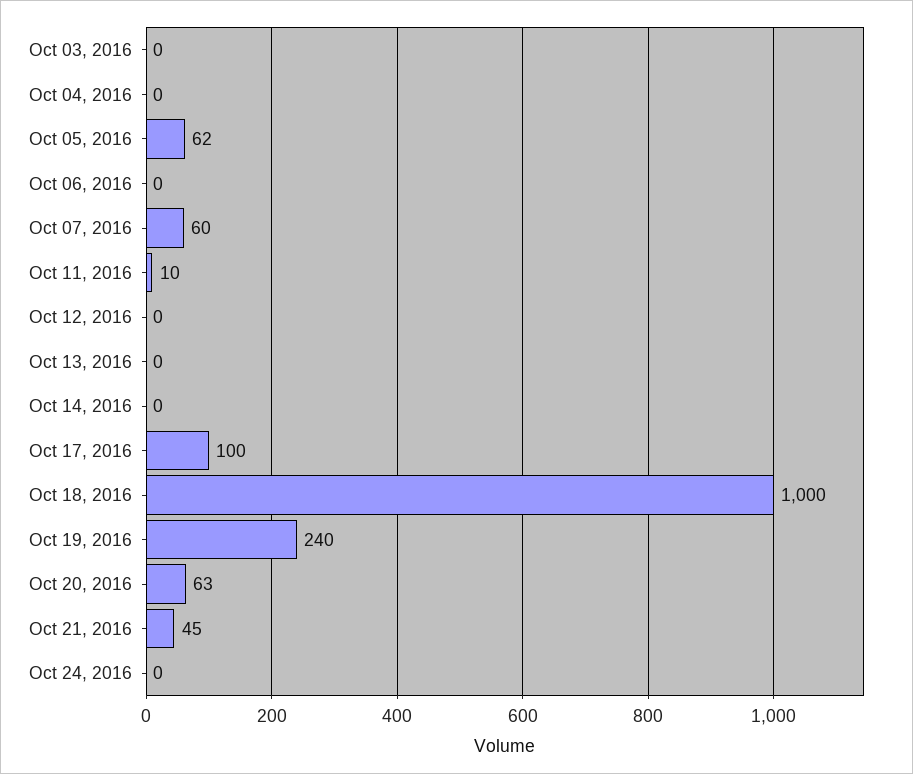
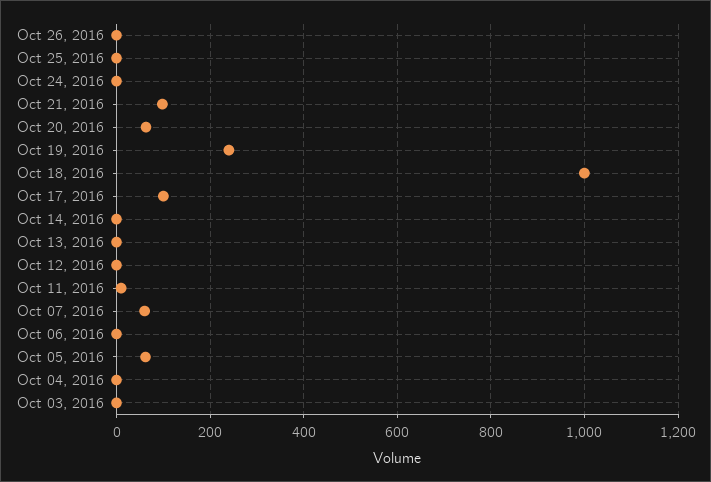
Oct 21, 2016: 45 -> 100
Oct 26, 2016: none -> 0
Oct 25, 2016: none -> 0

